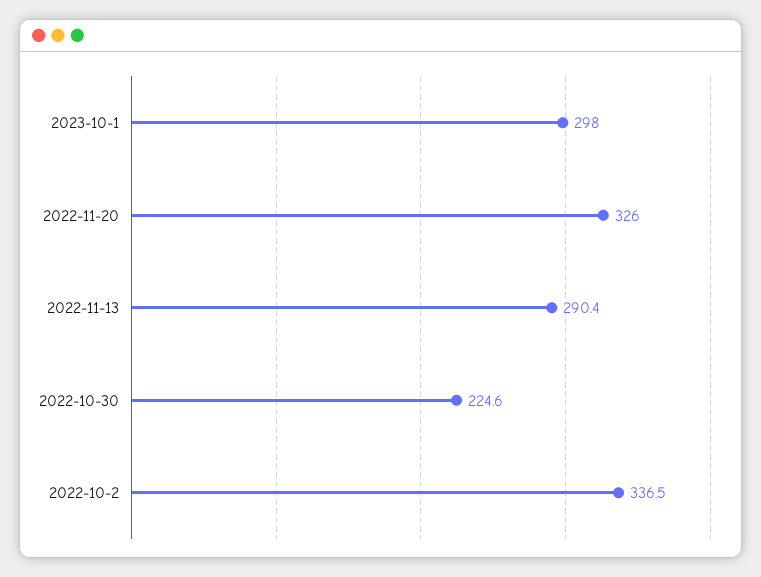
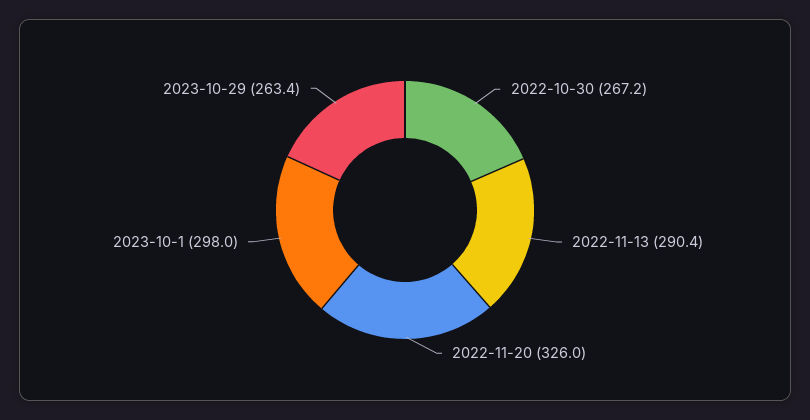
2022-10-30: 224.6 -> 267.2
2022-10-2: 336.5 -> none
2023-10-29: none -> 263.4

